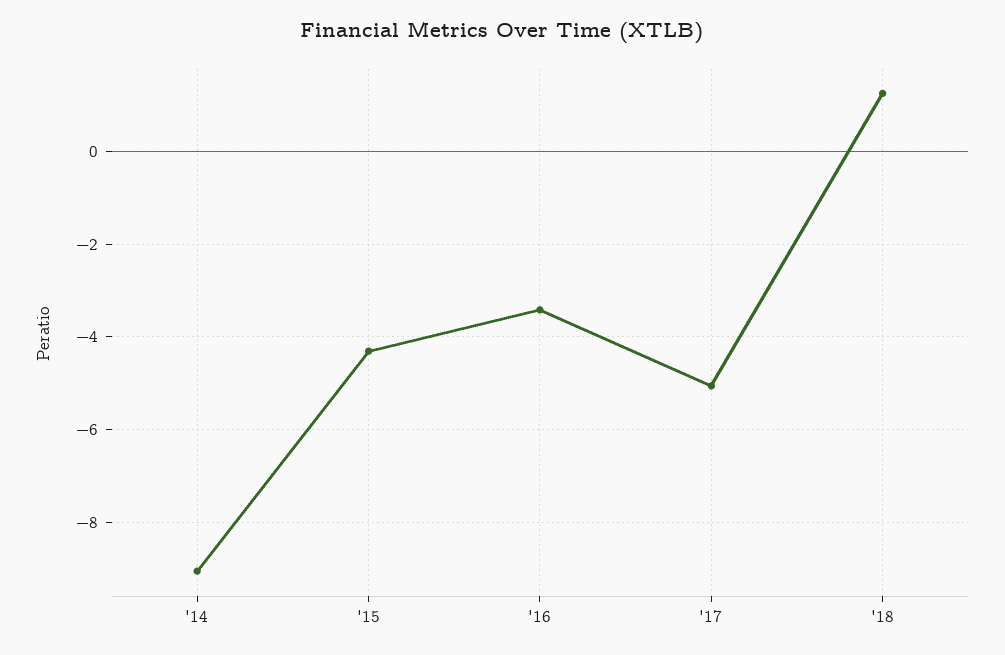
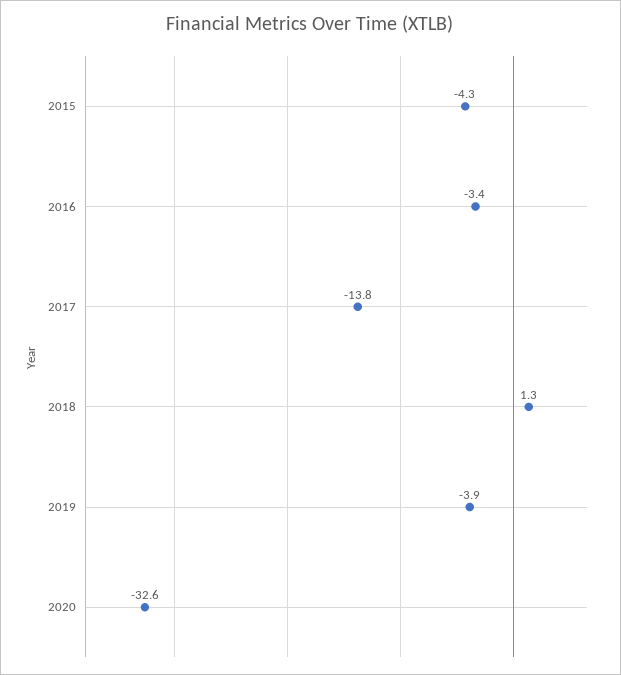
'14: -9 -> none
'17: -5 -> -13.8
2019: none -> -3.9
2020: none -> -32.6

